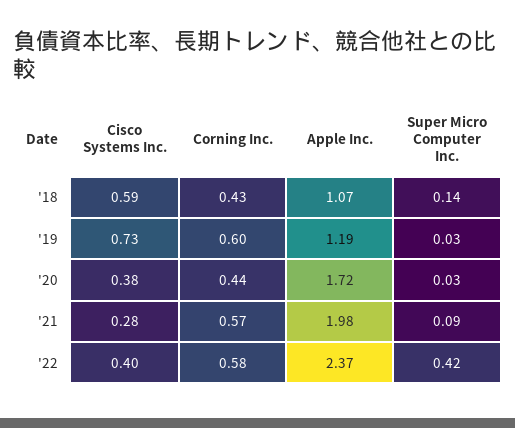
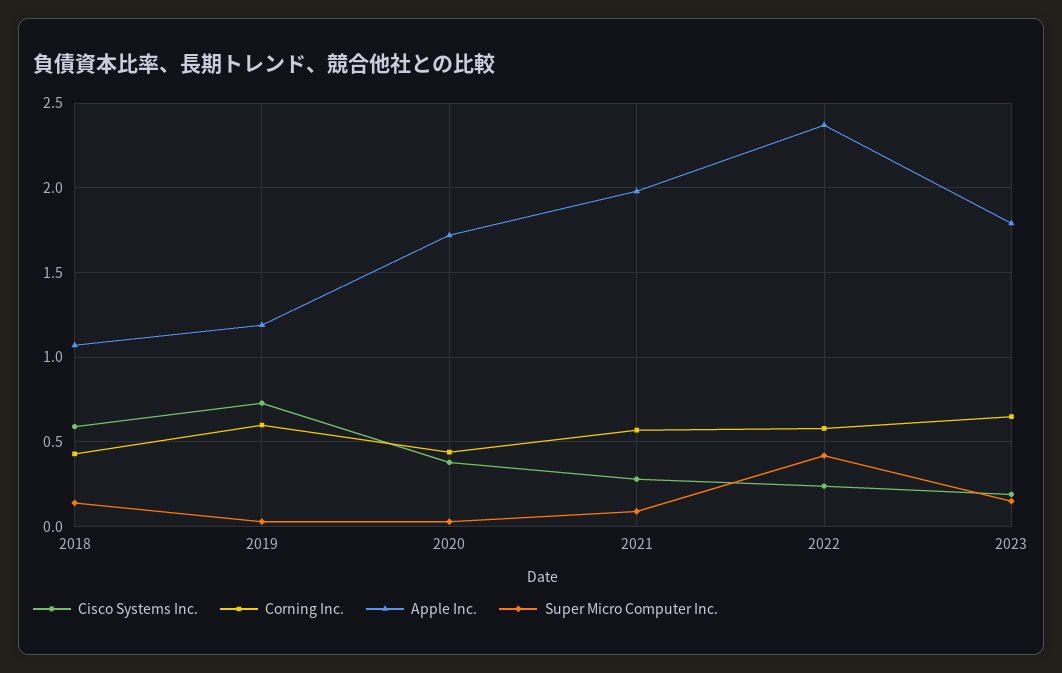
Cisco Systems Inc., '22: 0.4 -> 0.25
Cisco Systems Inc., 2023: none -> 0.2
Corning Inc., 2023: none -> 0.65
Apple Inc., 2023: none -> 1.8
Super Micro Computer Inc., 2023: none -> 0.15

